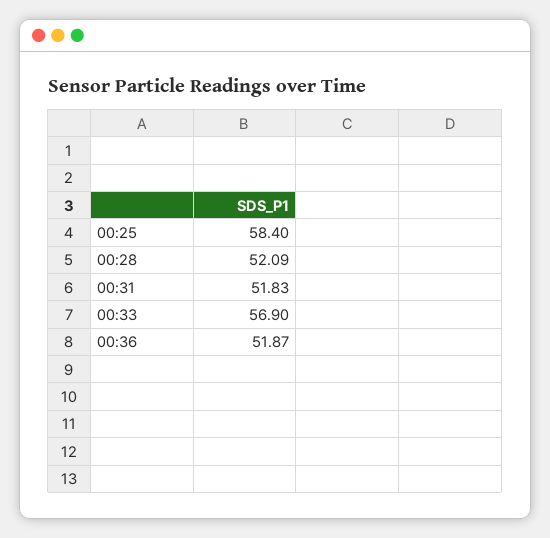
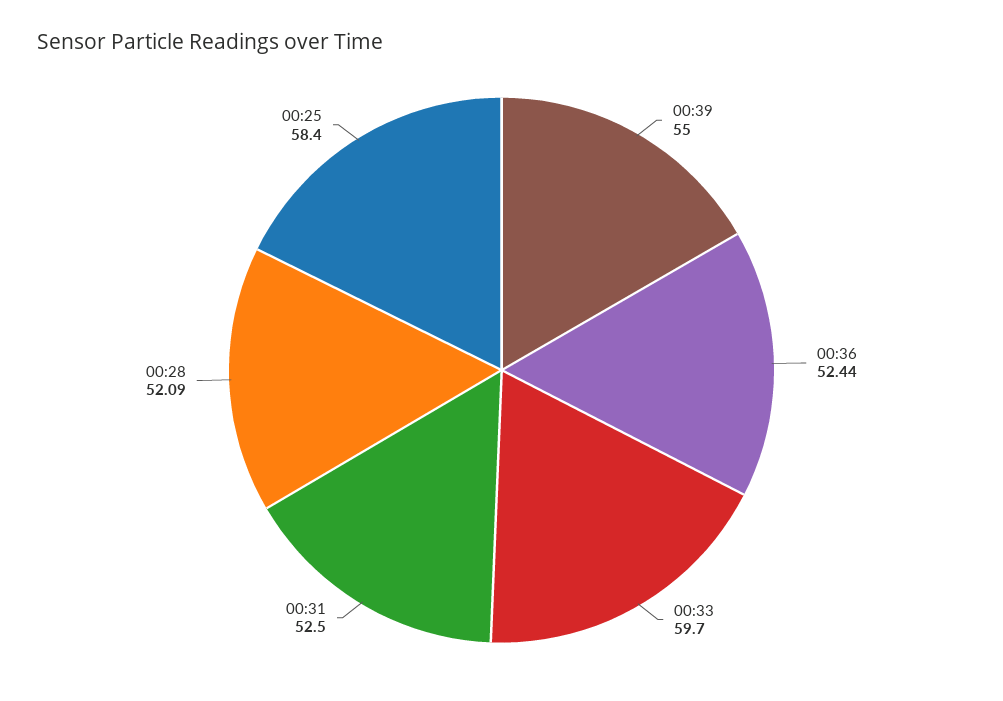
00:31: 51.83 -> 52.5
00:33: 56.9 -> 59.7
00:36: 51.87 -> 52.44
00:39: none -> 55

